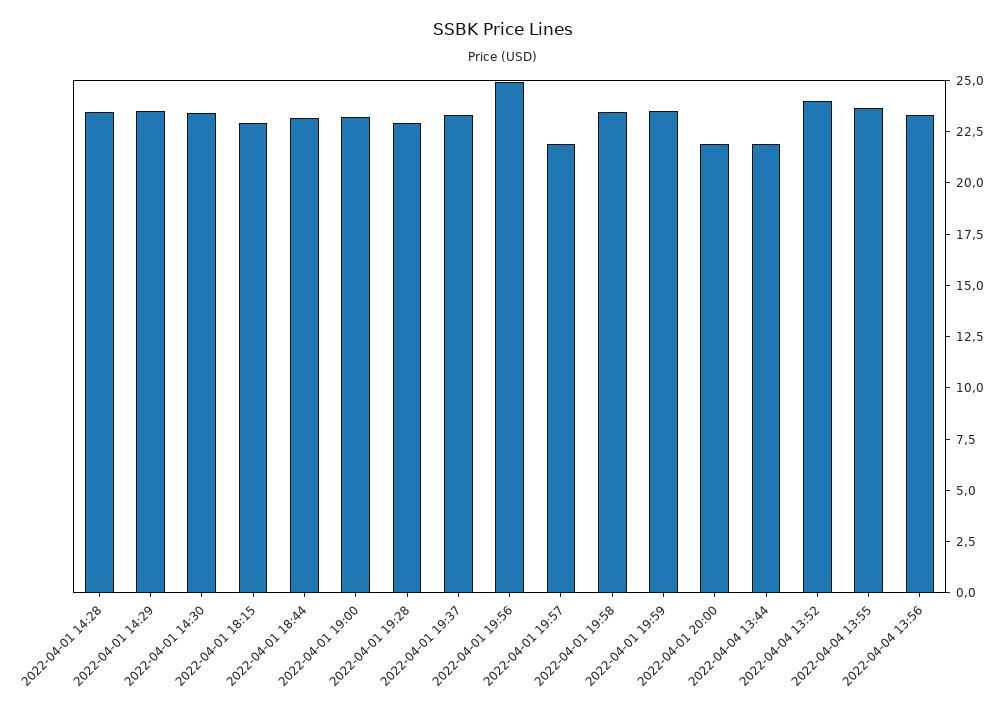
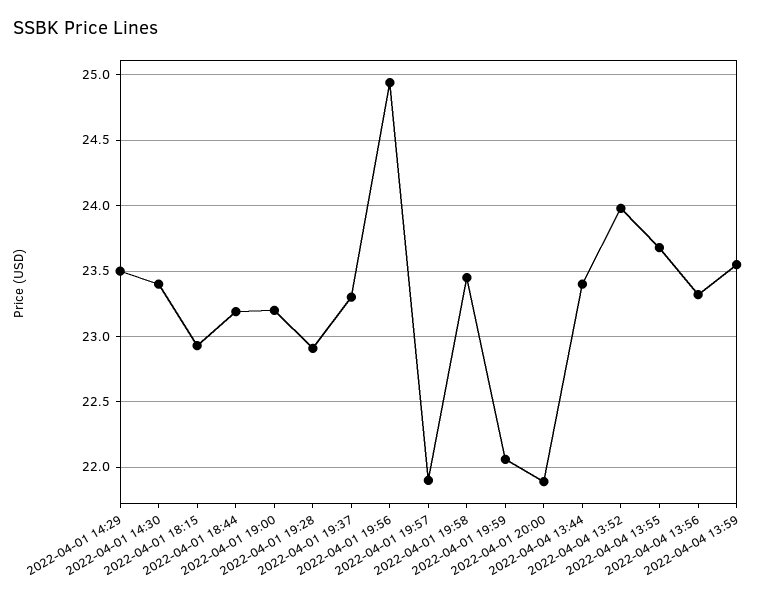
2022-04-01 14:28: 23.5 -> none
2022-04-01 19:59: 23.5 -> 22.05
2022-04-04 13:44: 22 -> 23.4
2022-04-04 13:59: none -> 23.55

